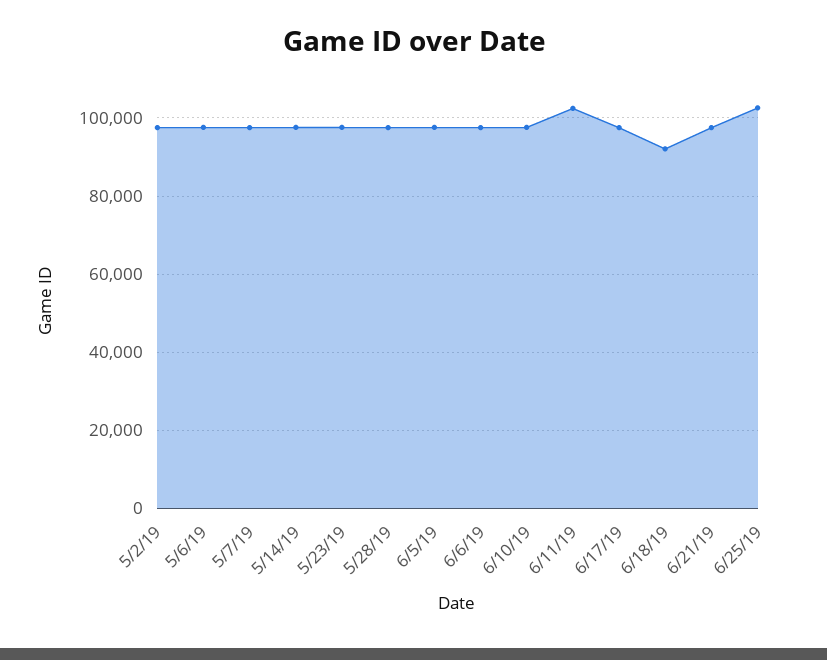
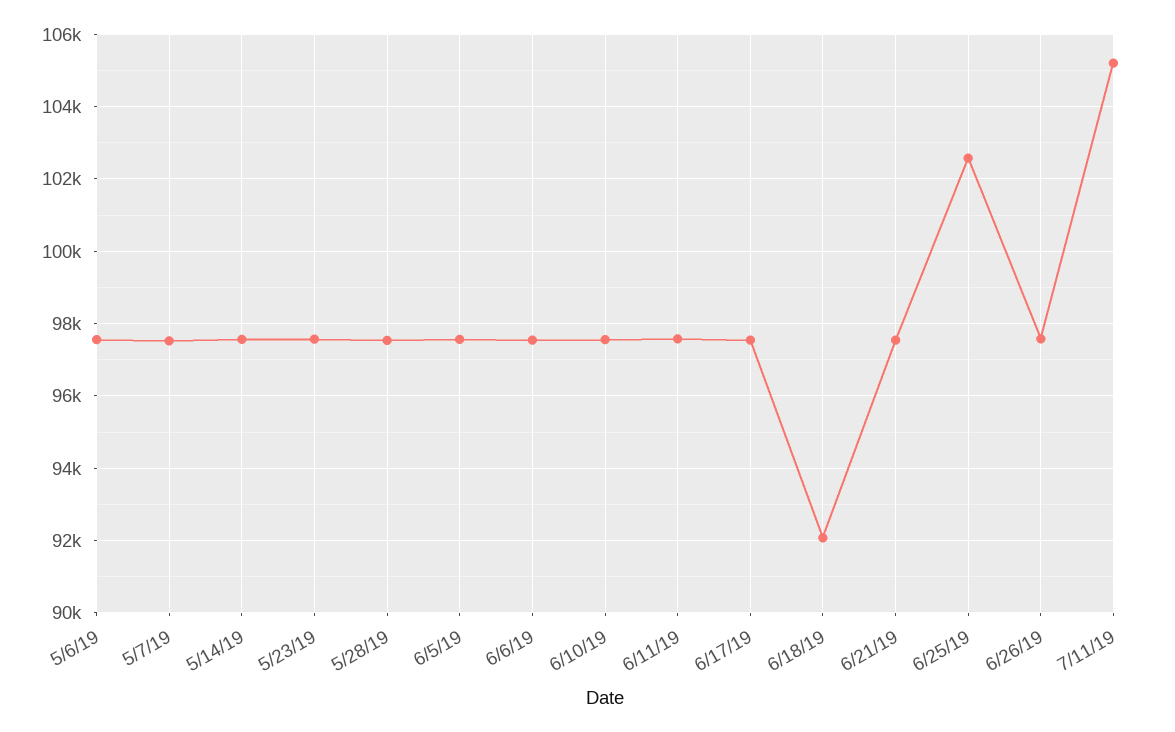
5/2/19: 98000 -> none
6/11/19: 102000 -> 97600
6/26/19: none -> 97600
7/11/19: none -> 105200

